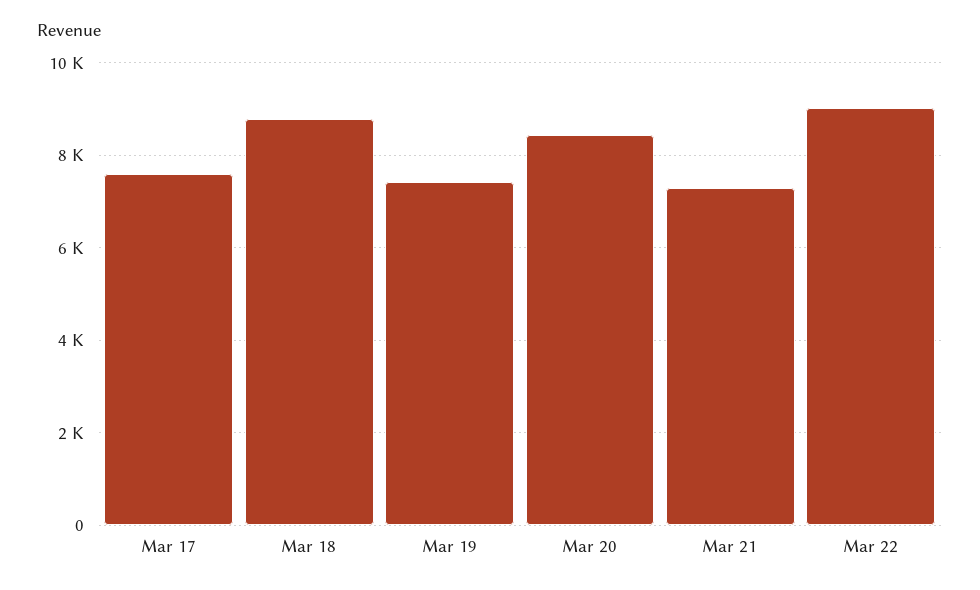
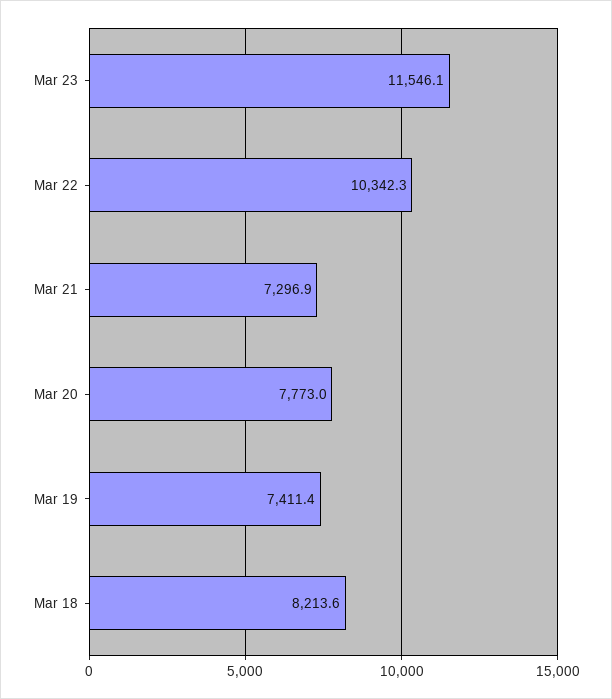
Mar 17: 7600 -> none
Mar 18: 8800 -> 8213.6
Mar 20: 8400 -> 7773
Mar 22: 9000 -> 10342.3
Mar 23: none -> 11546.1

